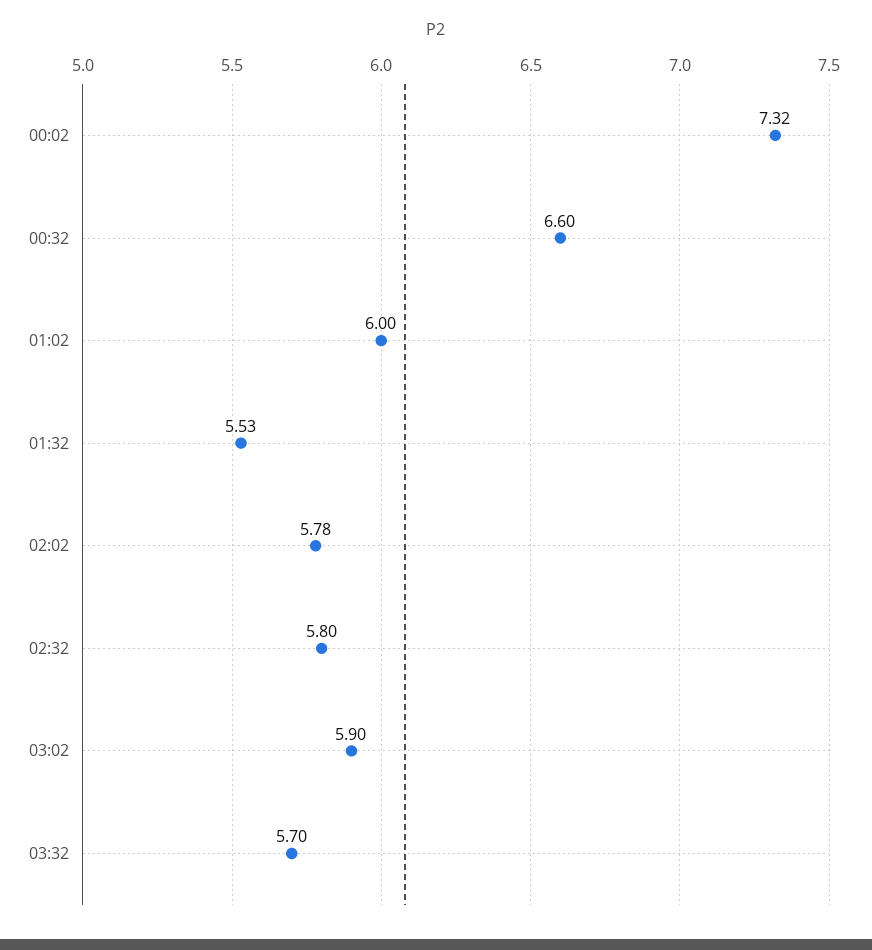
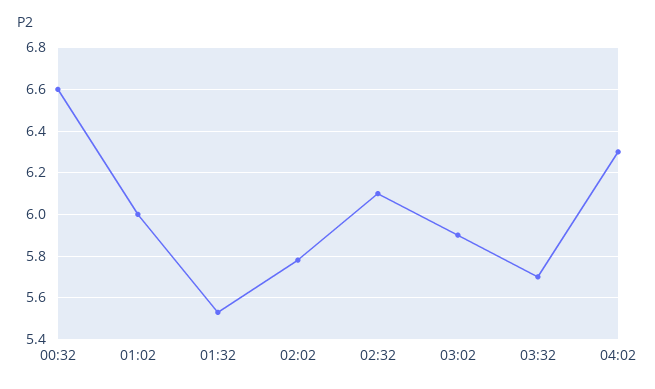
00:02: 7.32 -> none
02:32: 5.8 -> 6.1
04:02: none -> 6.3

